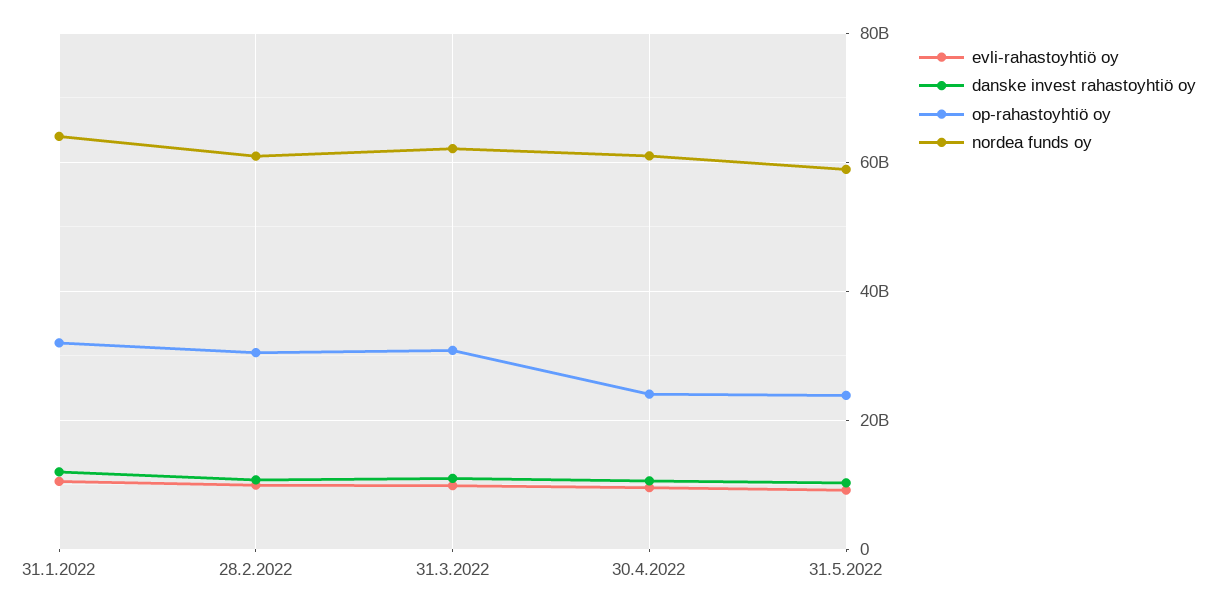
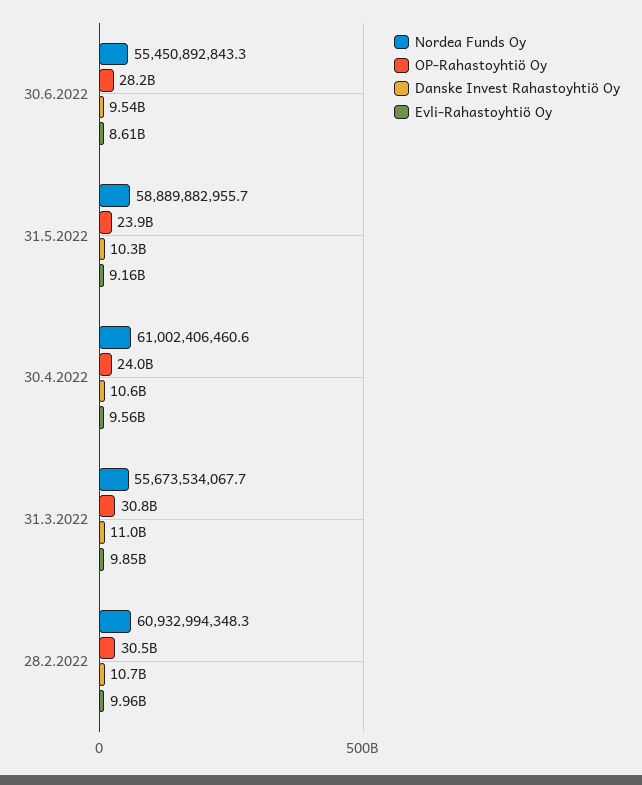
evli-rahastoyhtiö oy, 31.1.2022: 10000000000 -> none
danske invest rahastoyhtiö oy, 31.1.2022: 12000000000 -> none
op-rahastoyhtiö oy, 31.1.2022: 32000000000 -> none
nordea funds oy, 31.1.2022: 64000000000 -> none
nordea funds oy, 31.3.2022: 62000000000 -> 55673534067.7
nordea funds oy, 30.6.2022: none -> 55450892843.3
op-rahastoyhtiö oy, 30.6.2022: none -> 28200000000
danske invest rahastoyhtiö oy, 30.6.2022: none -> 9540000000
evli-rahastoyhtiö oy, 30.6.2022: none -> 8610000000

